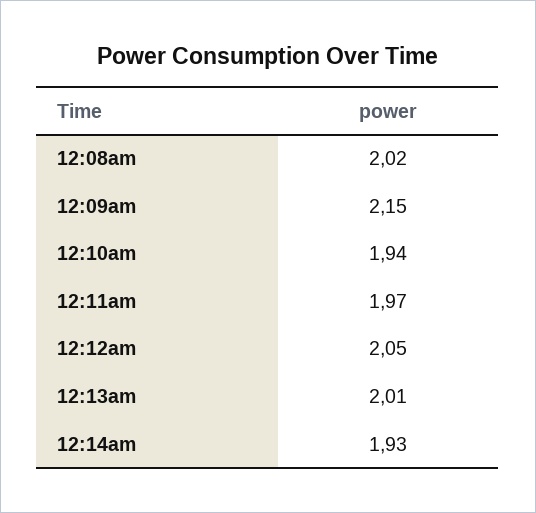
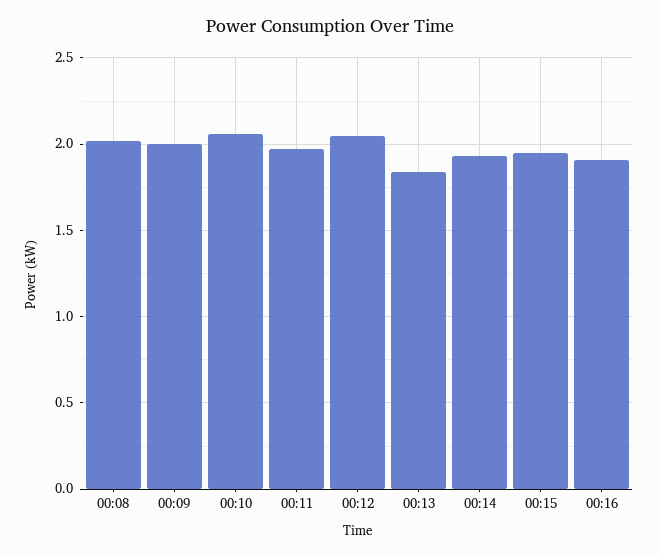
12:09am: 2.15 -> 2
12:10am: 1.94 -> 2.05
12:13am: 2.01 -> 1.85
00:15: none -> 1.95
00:16: none -> 1.9

